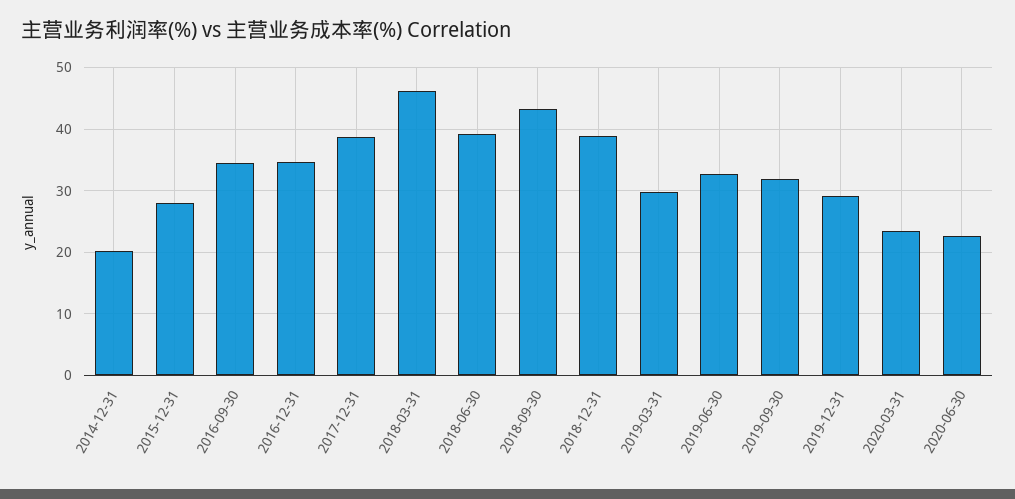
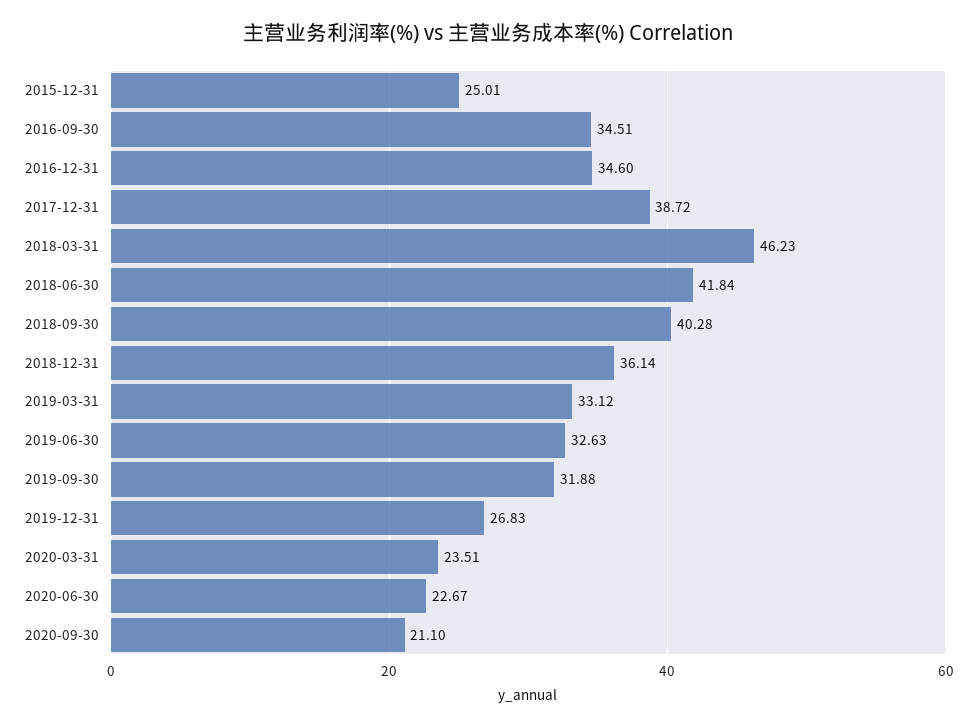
2014-12-31: 20 -> none
2015-12-31: 28 -> 25.01
2018-06-30: 39 -> 41.84
2018-09-30: 43 -> 40.28
2018-12-31: 39 -> 36.14
2019-03-31: 30 -> 33.12
2019-12-31: 29 -> 26.83
2020-09-30: none -> 21.1

